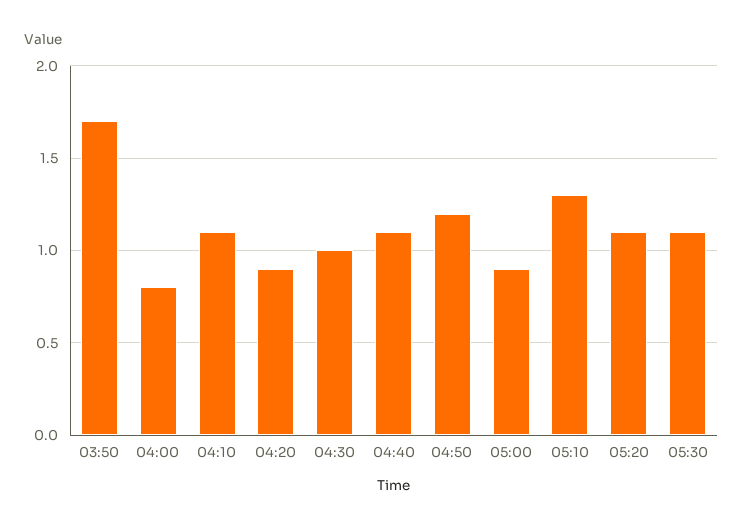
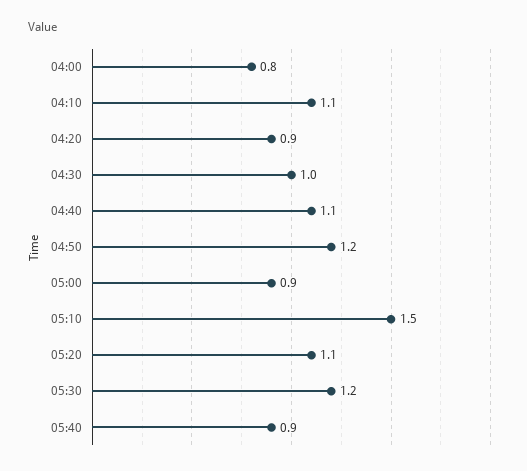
03:50: 1.7 -> none
05:10: 1.3 -> 1.5
05:30: 1.1 -> 1.2
05:40: none -> 0.9

